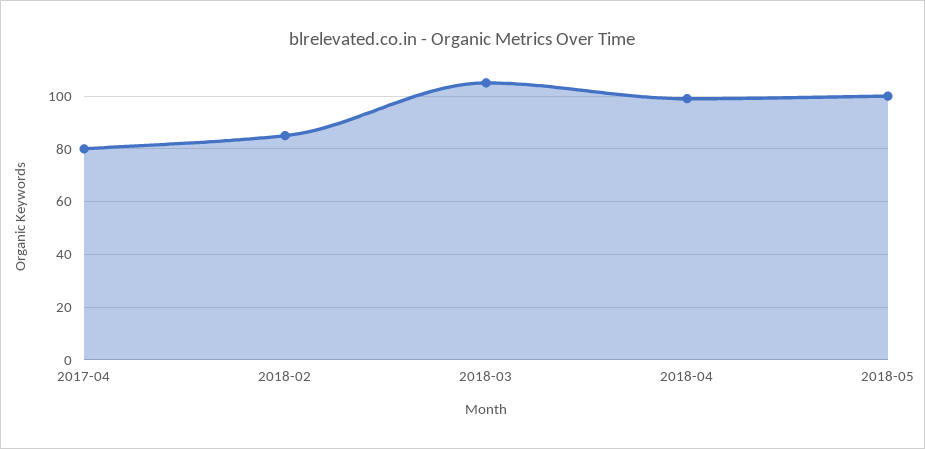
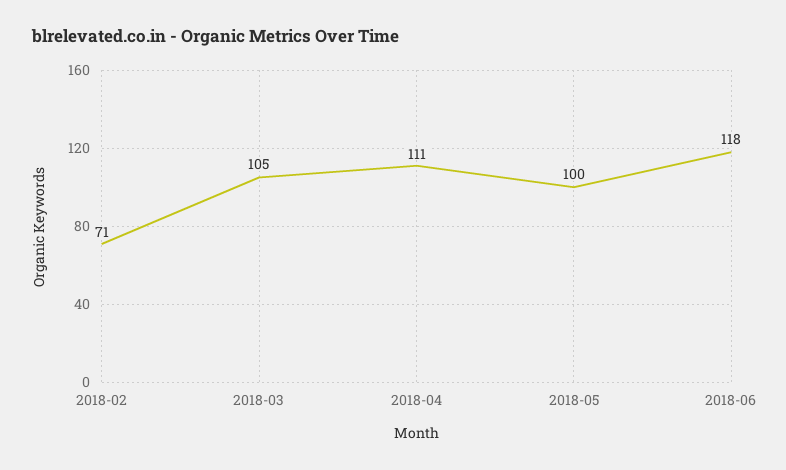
2017-04: 80 -> none
2018-02: 85 -> 71
2018-04: 100 -> 111
2018-06: none -> 118

